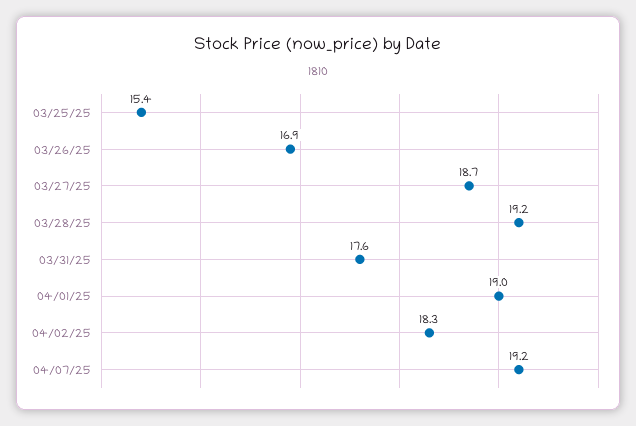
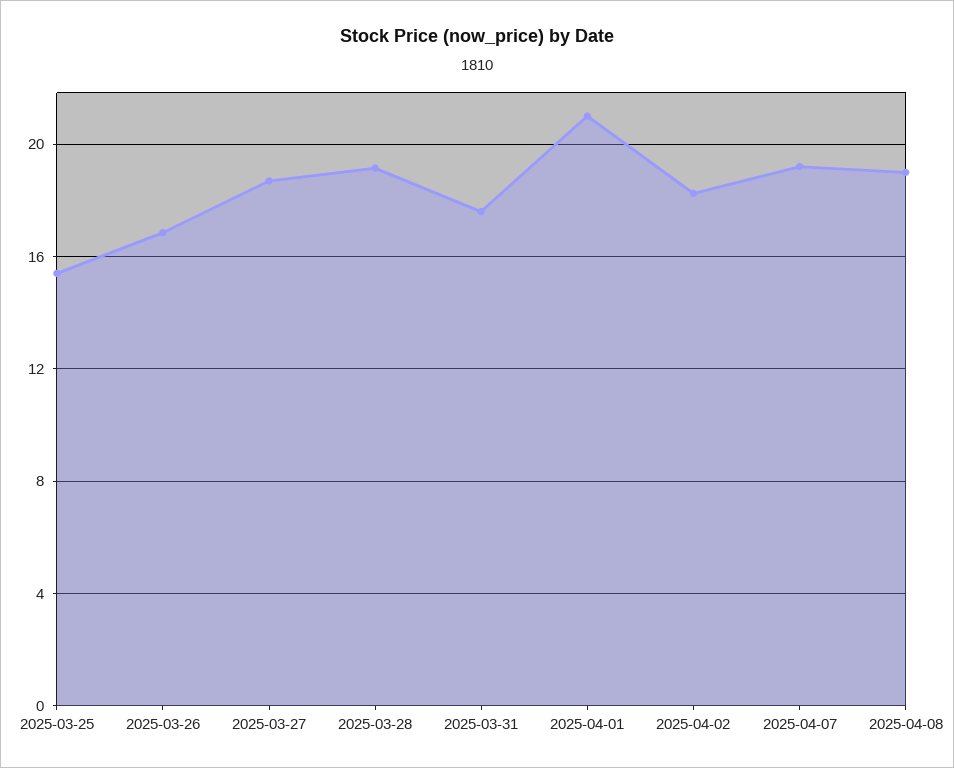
04/01/25: 19 -> 21
2025-04-08: none -> 19

